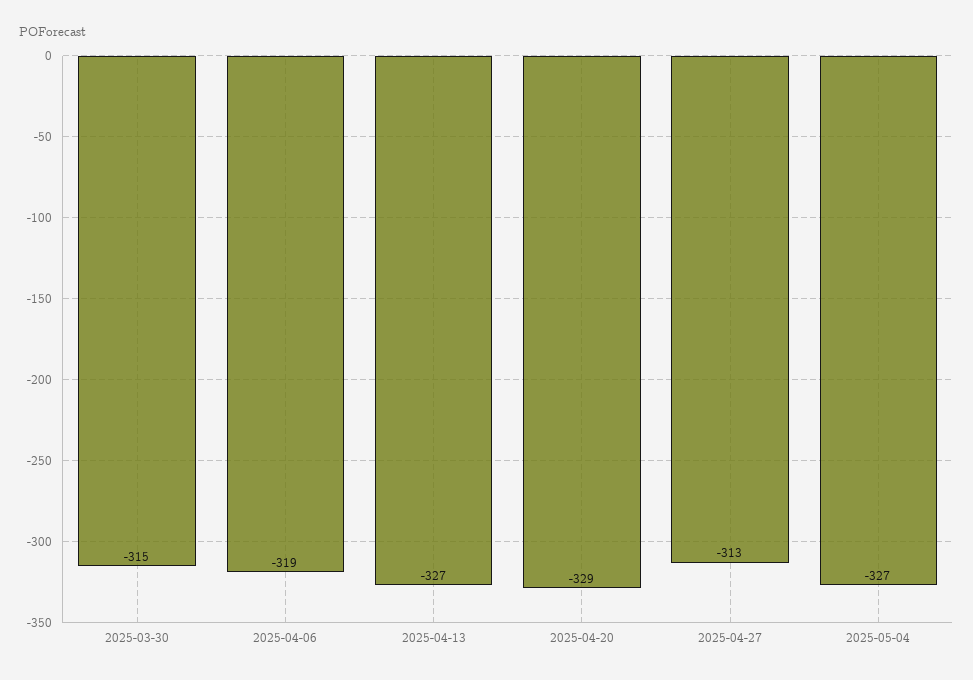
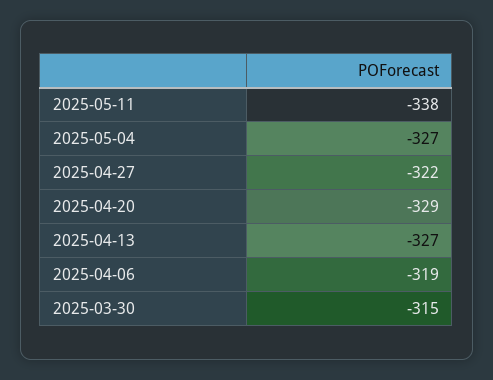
2025-04-27: -313 -> -322
2025-05-11: none -> -338

